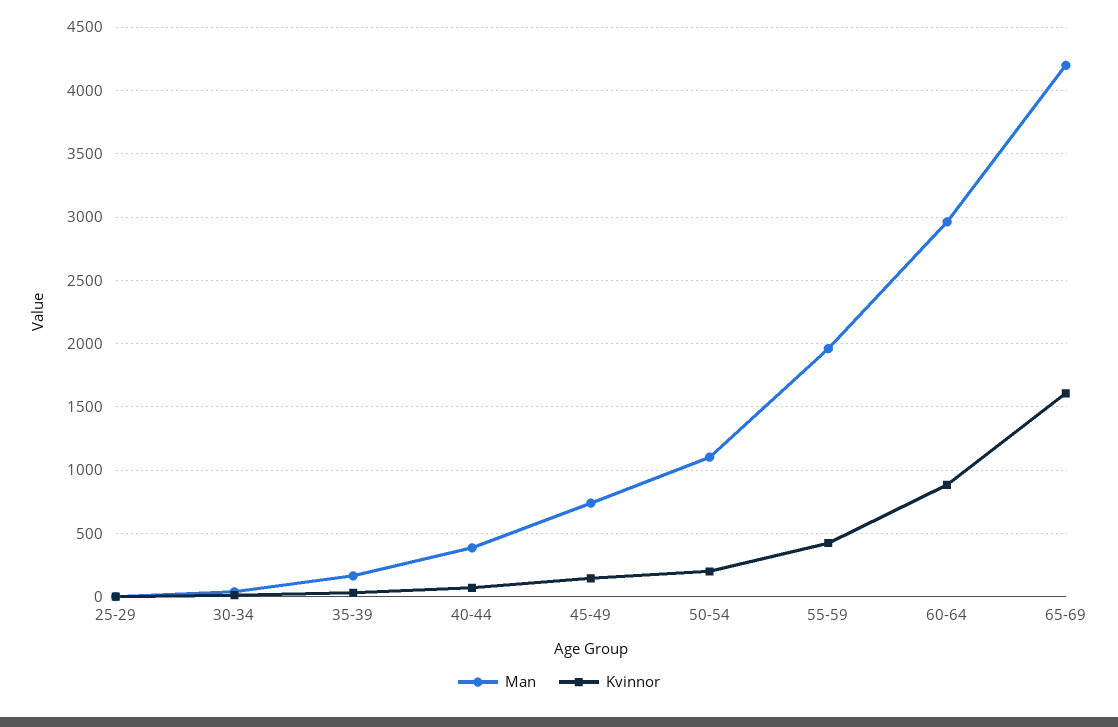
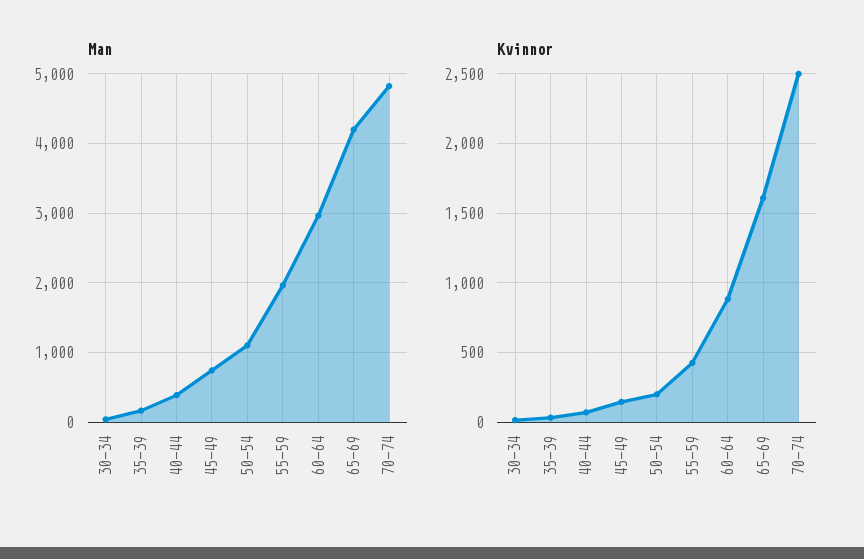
Man, 25-29: 0 -> none
Kvinnor, 25-29: 0 -> none
Man, 70-74: none -> 4800
Kvinnor, 70-74: none -> 2500

